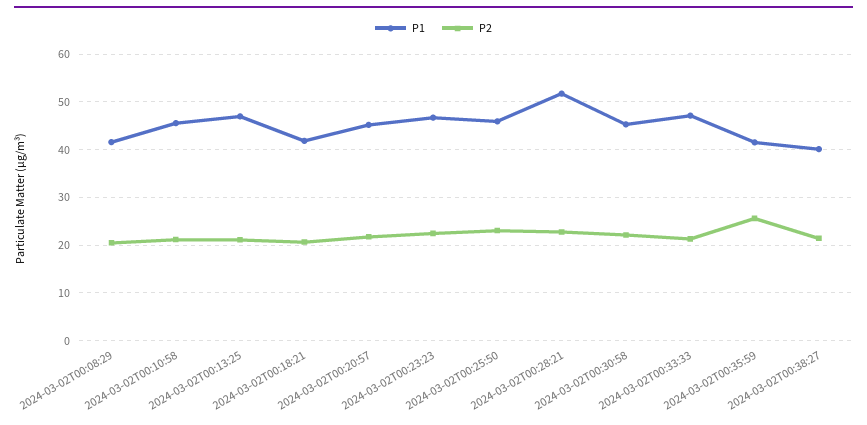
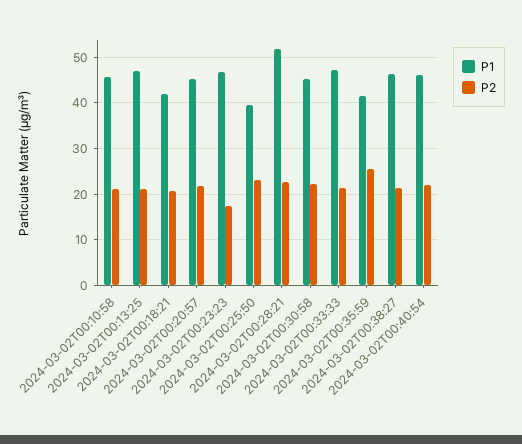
P1, 2024-03-02T00:08:29: 42 -> none
P2, 2024-03-02T00:08:29: 20 -> none
P2, 2024-03-02T00:23:23: 22 -> 18
P1, 2024-03-02T00:25:50: 46 -> 40
P1, 2024-03-02T00:38:27: 40 -> 46
P1, 2024-03-02T00:40:54: none -> 46
P2, 2024-03-02T00:40:54: none -> 22

